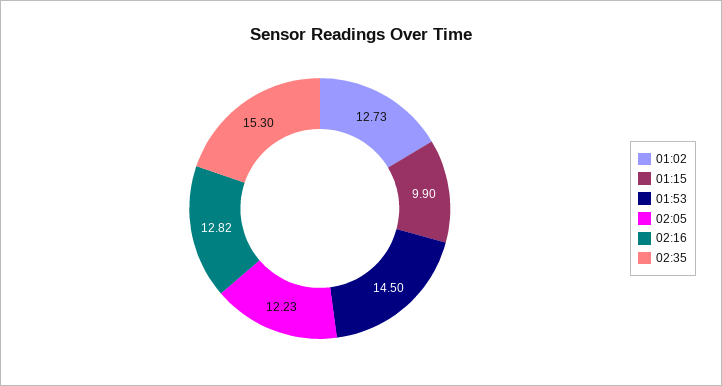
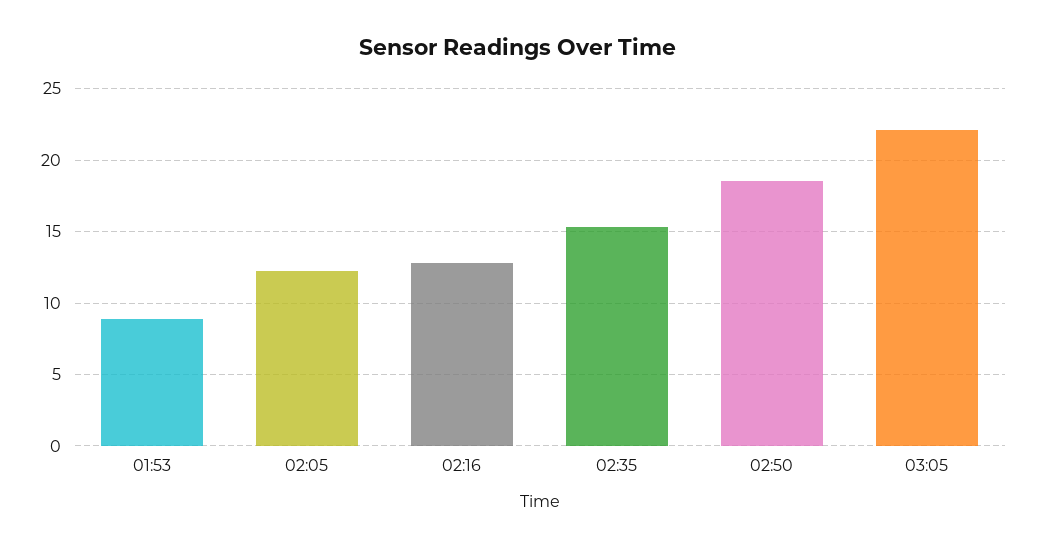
01:02: 12.73 -> none
01:15: 9.9 -> none
01:53: 14.5 -> 9
02:50: none -> 18.5
03:05: none -> 22

